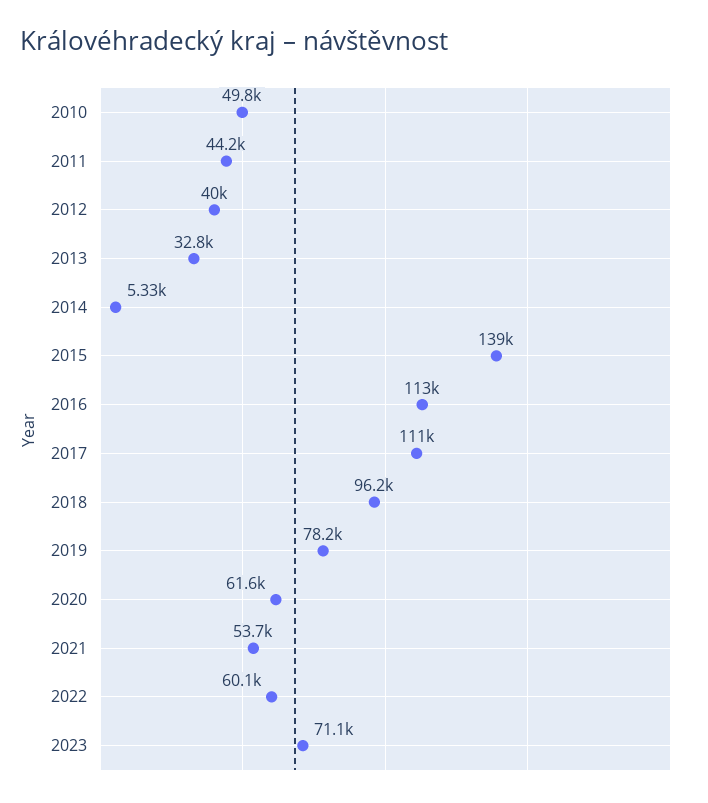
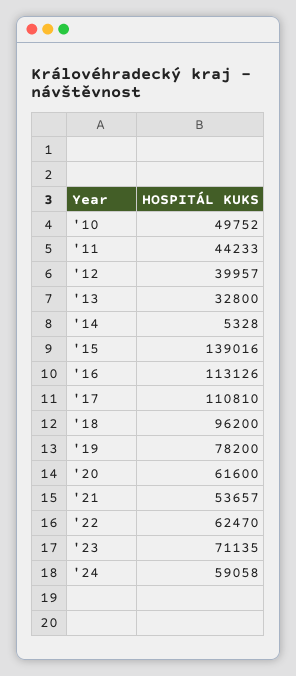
2022: 60100 -> 62470
'24: none -> 59058

